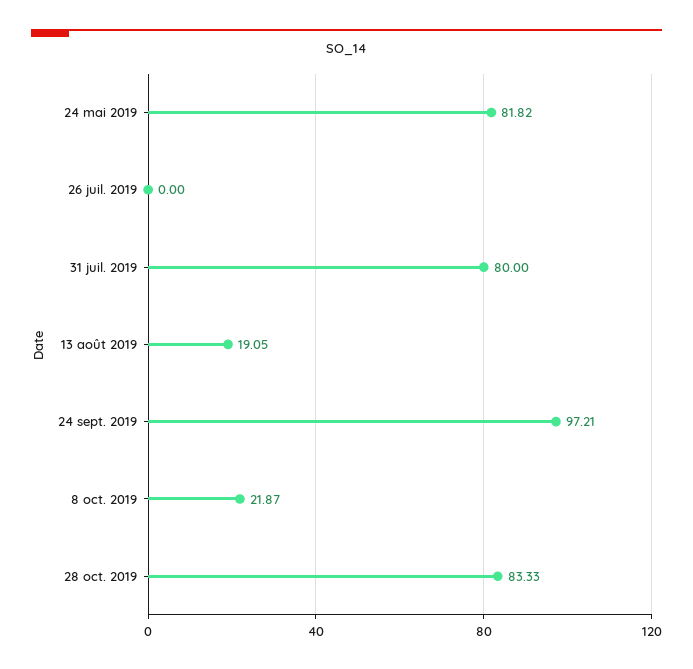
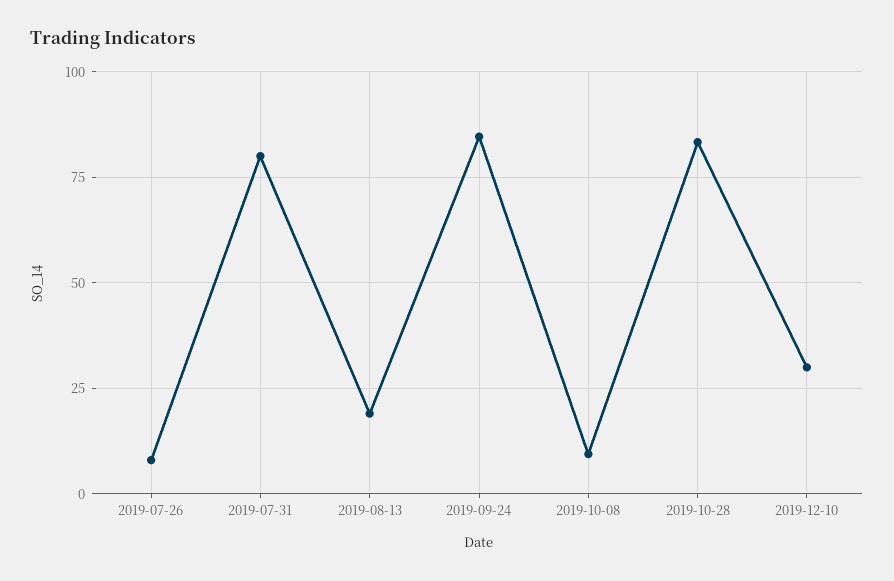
24 mai 2019: 81.82 -> none
26 juil. 2019: 0 -> 7.5
24 sept. 2019: 97.21 -> 85
8 oct. 2019: 21.87 -> 10
2019-12-10: none -> 30

